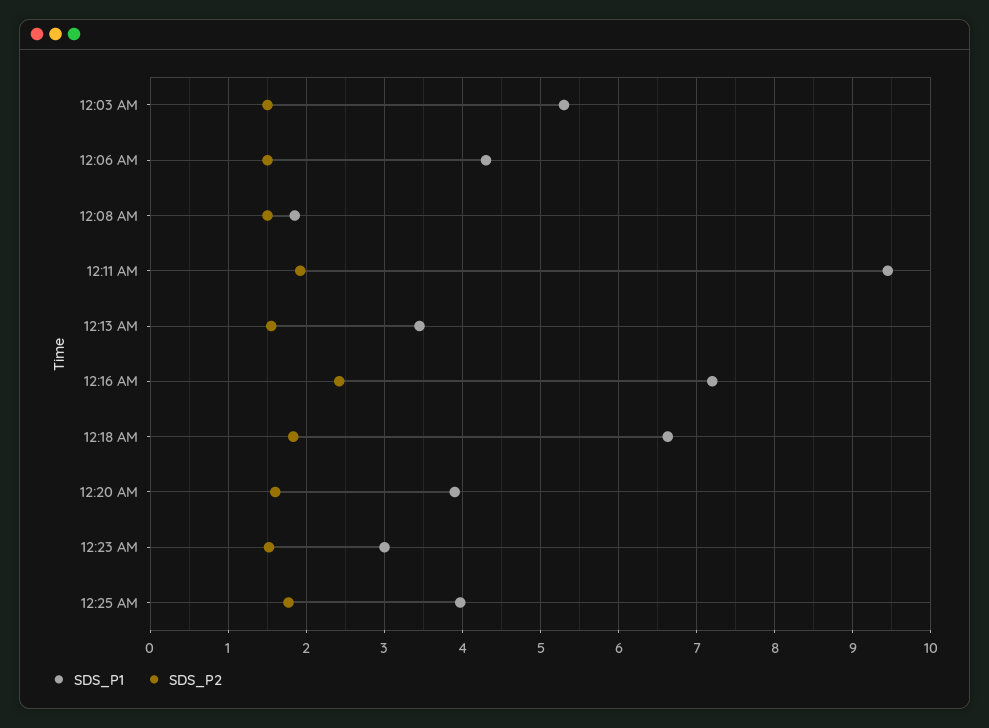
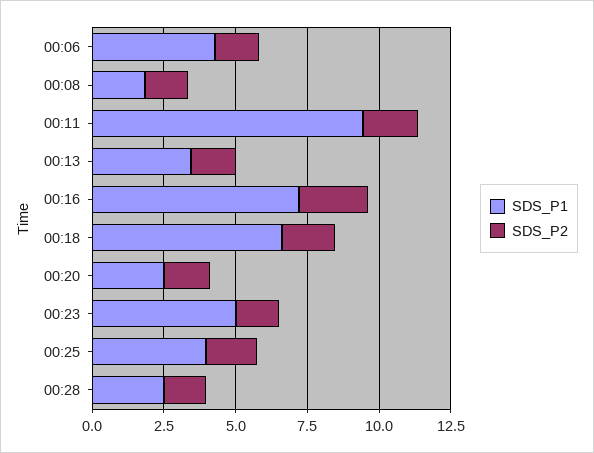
SDS_P1, 12:03 AM: 5.3 -> none
SDS_P2, 12:03 AM: 1.5 -> none
SDS_P1, 12:20 AM: 3.9 -> 2.5
SDS_P1, 12:23 AM: 3 -> 5
SDS_P1, 00:28: none -> 2.5
SDS_P2, 00:28: none -> 1.5

